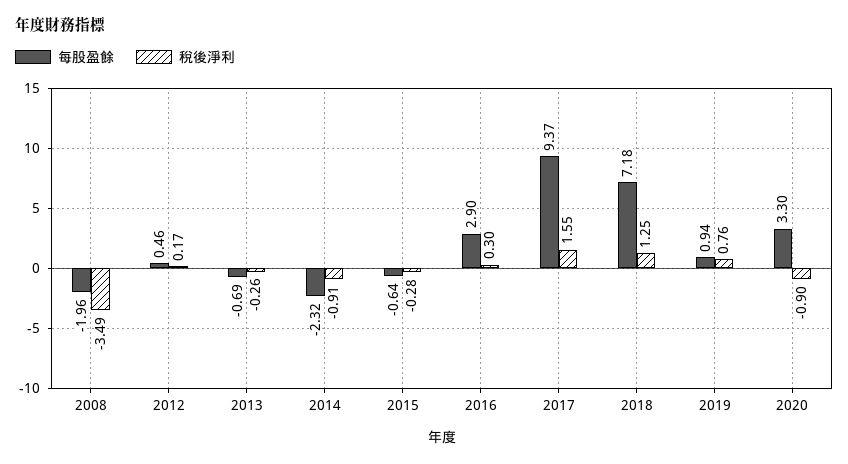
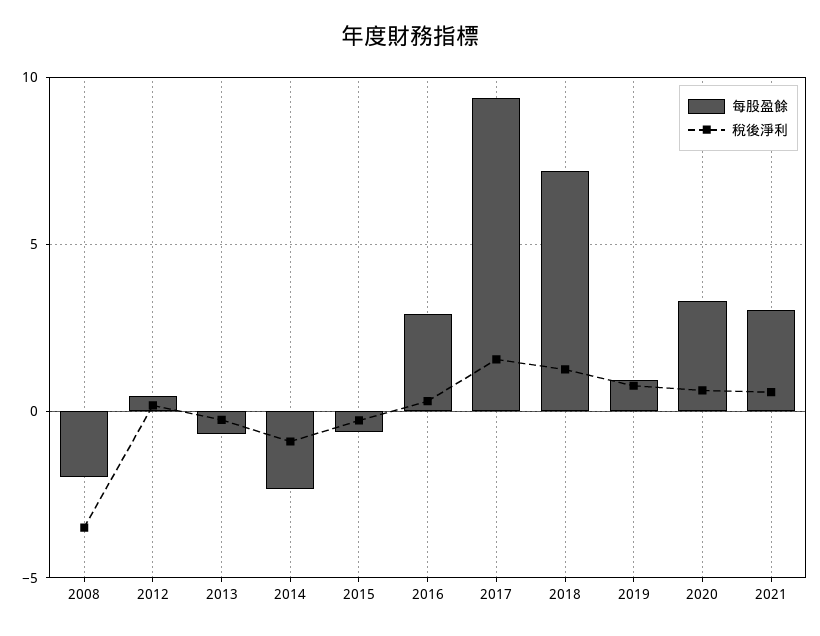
稅後淨利, 2020: -0.9 -> 0.5
每股盈餘, 2021: none -> 3
稅後淨利, 2021: none -> 0.5

